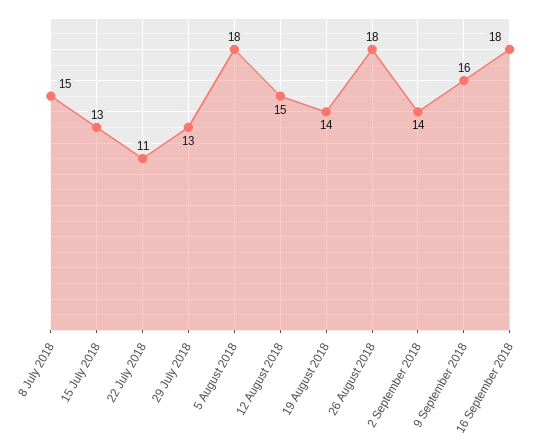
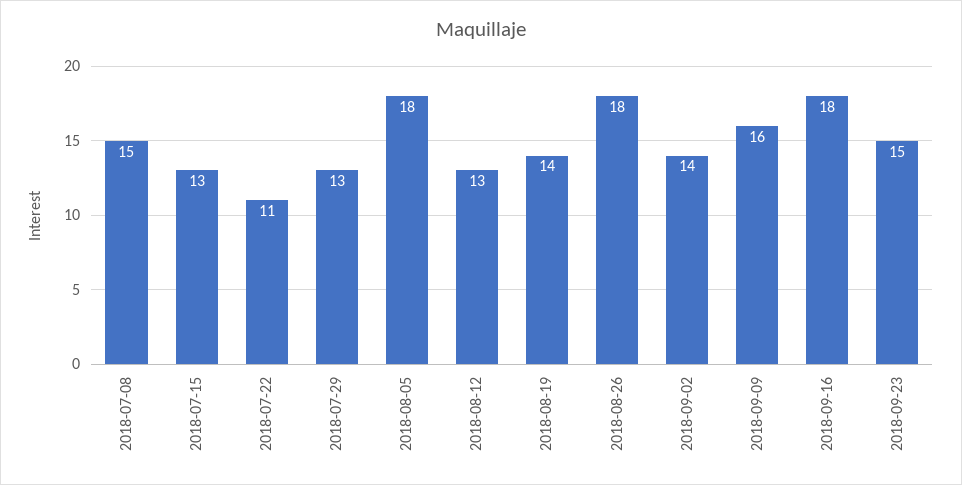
12 August 2018: 15 -> 13
2018-09-23: none -> 15

